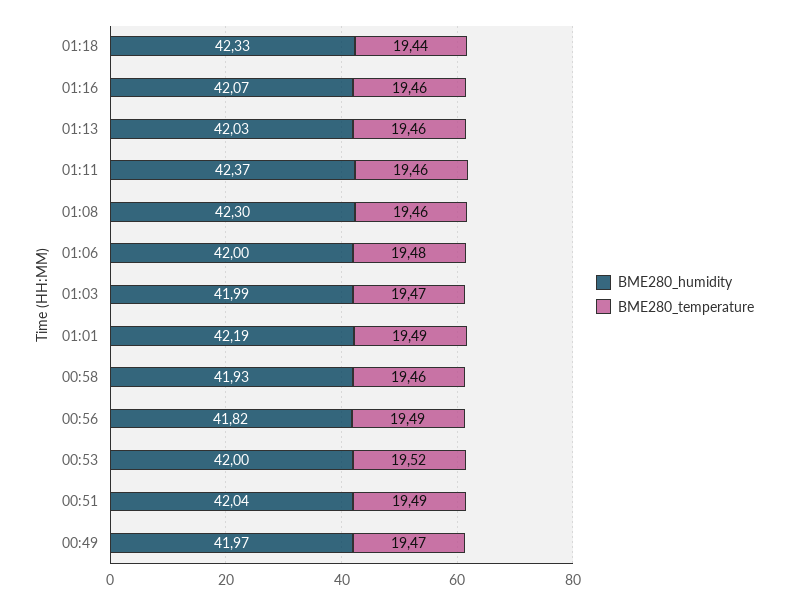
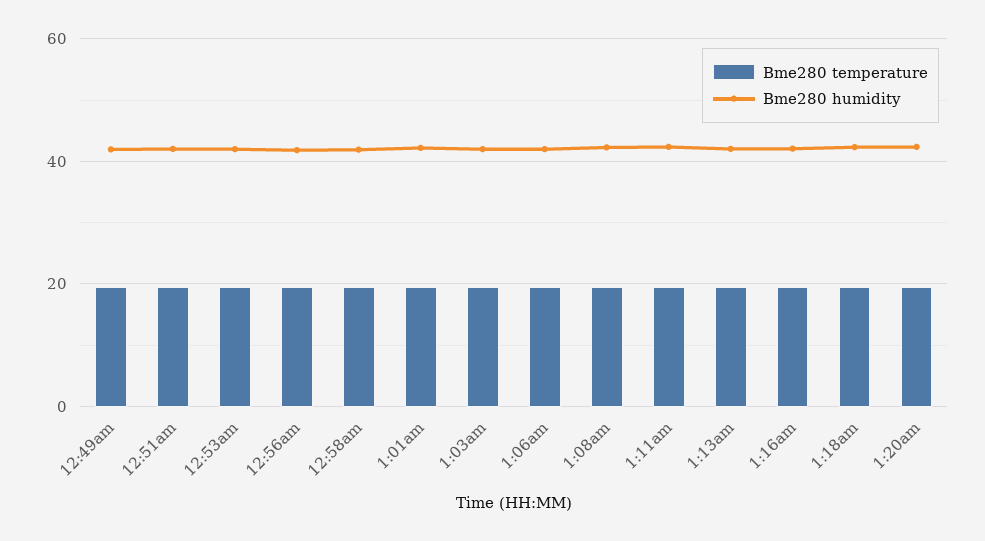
BME280_temperature, 1:20am: none -> 20
BME280_humidity, 1:20am: none -> 42

